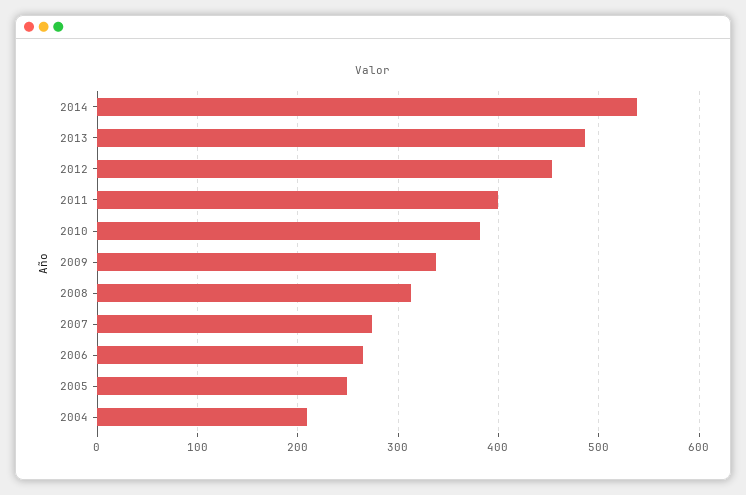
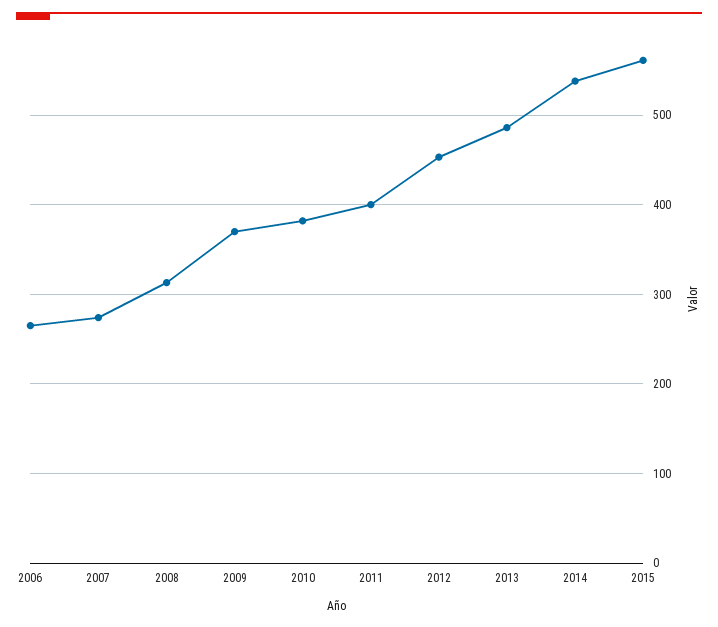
2009: 340 -> 370
2005: 250 -> none
2004: 210 -> none
2015: none -> 560

